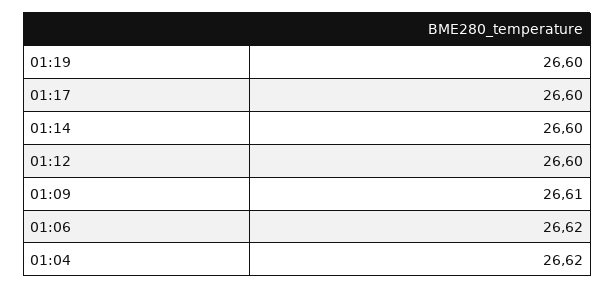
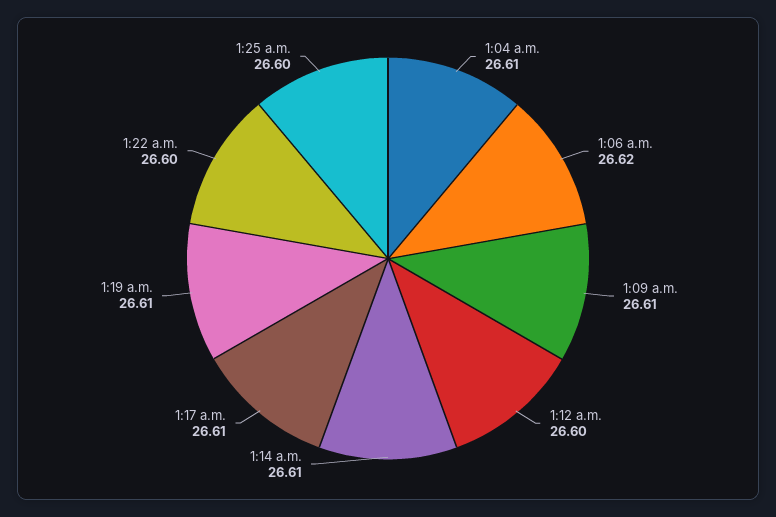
01:19: 26.6 -> 26.61
01:17: 26.6 -> 26.61
01:14: 26.6 -> 26.61
01:04: 26.62 -> 26.61
1:22 a.m.: none -> 26.6
1:25 a.m.: none -> 26.6

